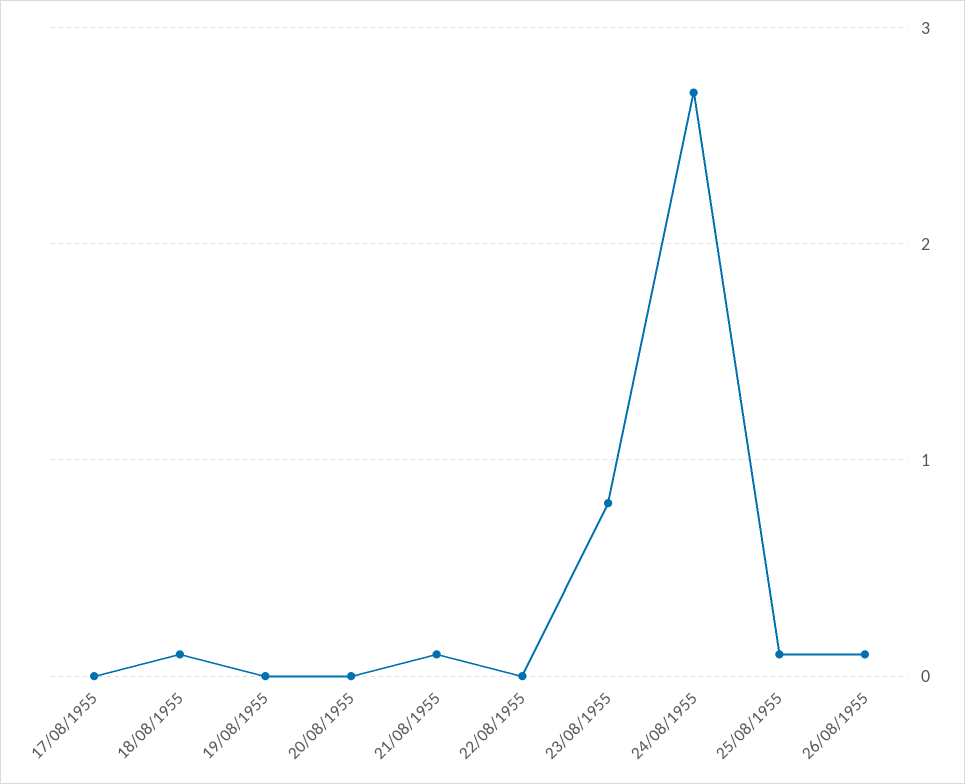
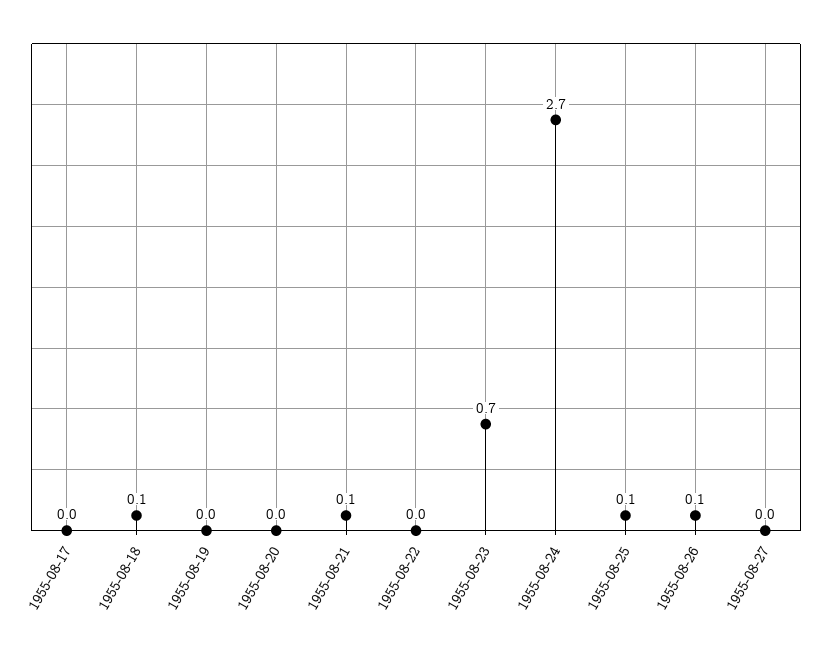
23/08/1955: 0.8 -> 0.7
1955-08-27: none -> 0

